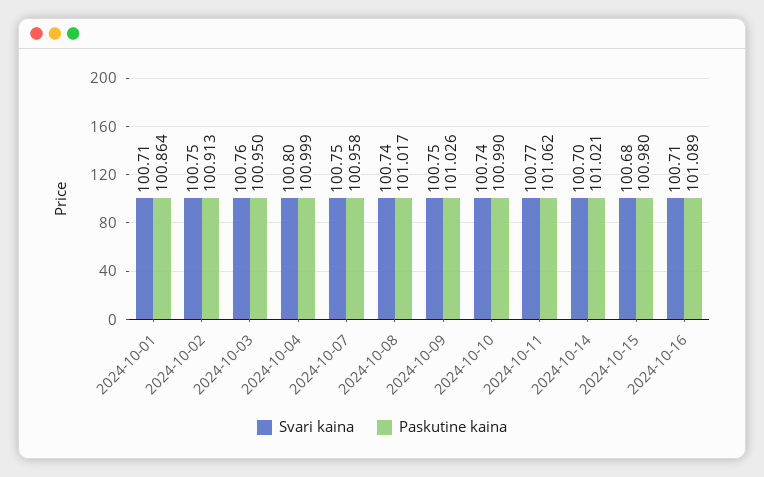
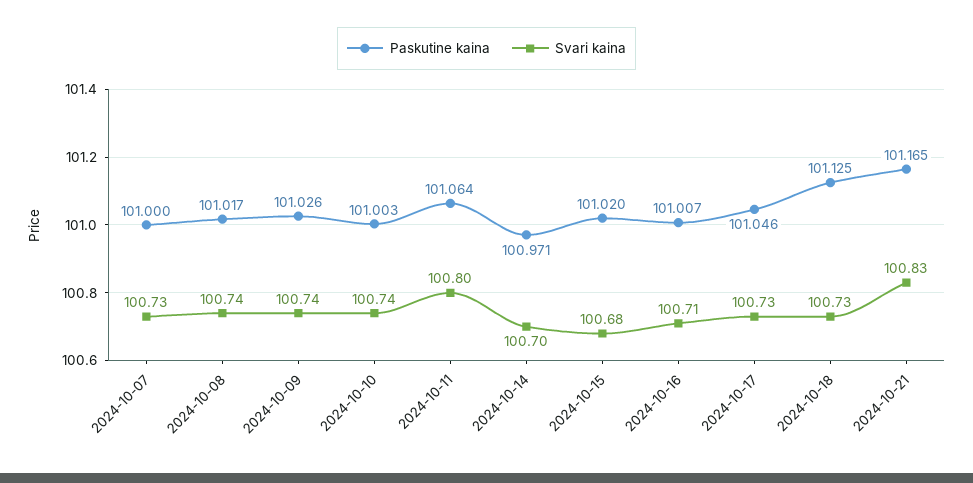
Svari kaina, 2024-10-01: 100.71 -> none
Paskutine kaina, 2024-10-01: 100.864 -> none
Svari kaina, 2024-10-02: 100.75 -> none
Paskutine kaina, 2024-10-02: 100.913 -> none
Svari kaina, 2024-10-03: 100.76 -> none
Paskutine kaina, 2024-10-03: 100.95 -> none
Svari kaina, 2024-10-04: 100.8 -> none
Paskutine kaina, 2024-10-04: 100.999 -> none
Svari kaina, 2024-10-07: 100.75 -> 100.73
Paskutine kaina, 2024-10-07: 100.958 -> 101
Svari kaina, 2024-10-09: 100.75 -> 100.74
Paskutine kaina, 2024-10-10: 100.99 -> 101.003
Svari kaina, 2024-10-11: 100.77 -> 100.8
Paskutine kaina, 2024-10-11: 101.062 -> 101.064
Paskutine kaina, 2024-10-14: 101.021 -> 100.971
Paskutine kaina, 2024-10-15: 100.98 -> 101.02
Paskutine kaina, 2024-10-16: 101.089 -> 101.007
Paskutine kaina, 2024-10-17: none -> 101.046
Svari kaina, 2024-10-17: none -> 100.73
Paskutine kaina, 2024-10-18: none -> 101.125
Svari kaina, 2024-10-18: none -> 100.73
Paskutine kaina, 2024-10-21: none -> 101.165
Svari kaina, 2024-10-21: none -> 100.83

